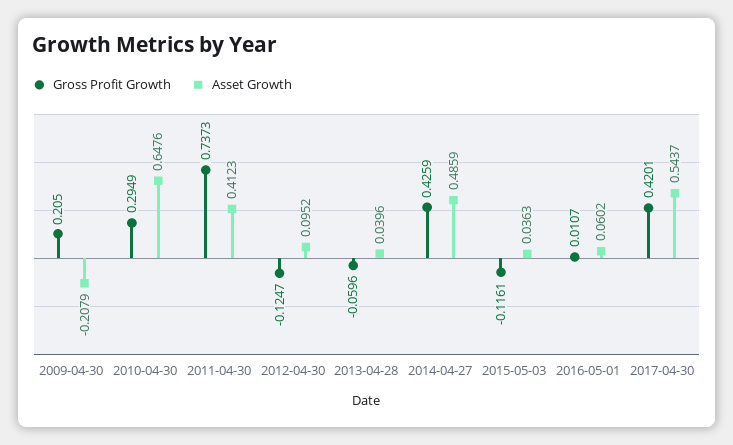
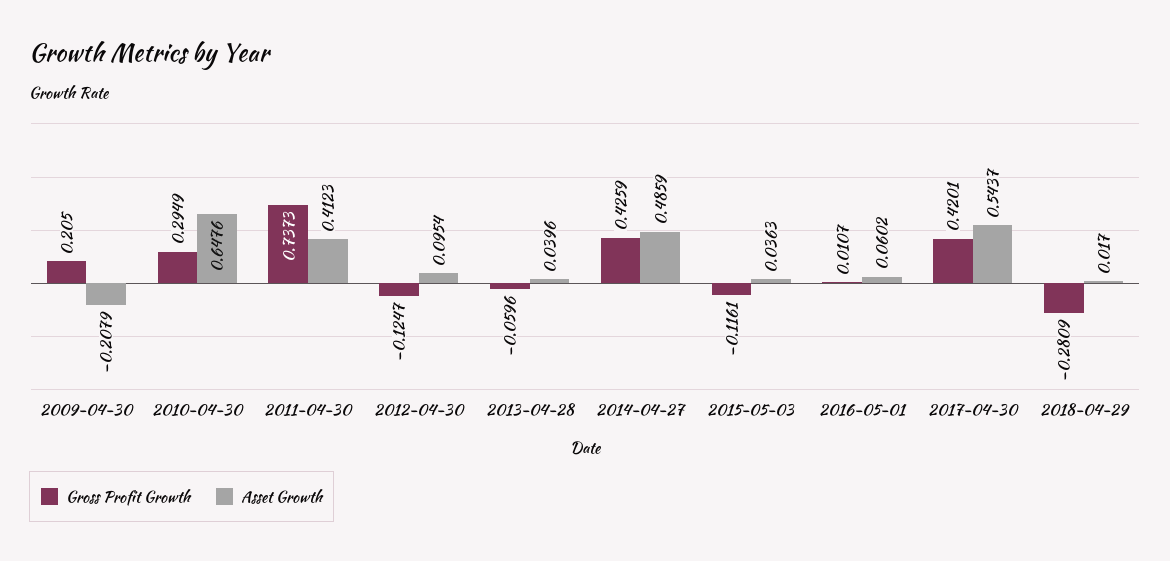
Asset Growth, 2012-04-30: 0.0952 -> 0.0954
Gross Profit Growth, 2018-04-29: none -> -0.2809
Asset Growth, 2018-04-29: none -> 0.017

